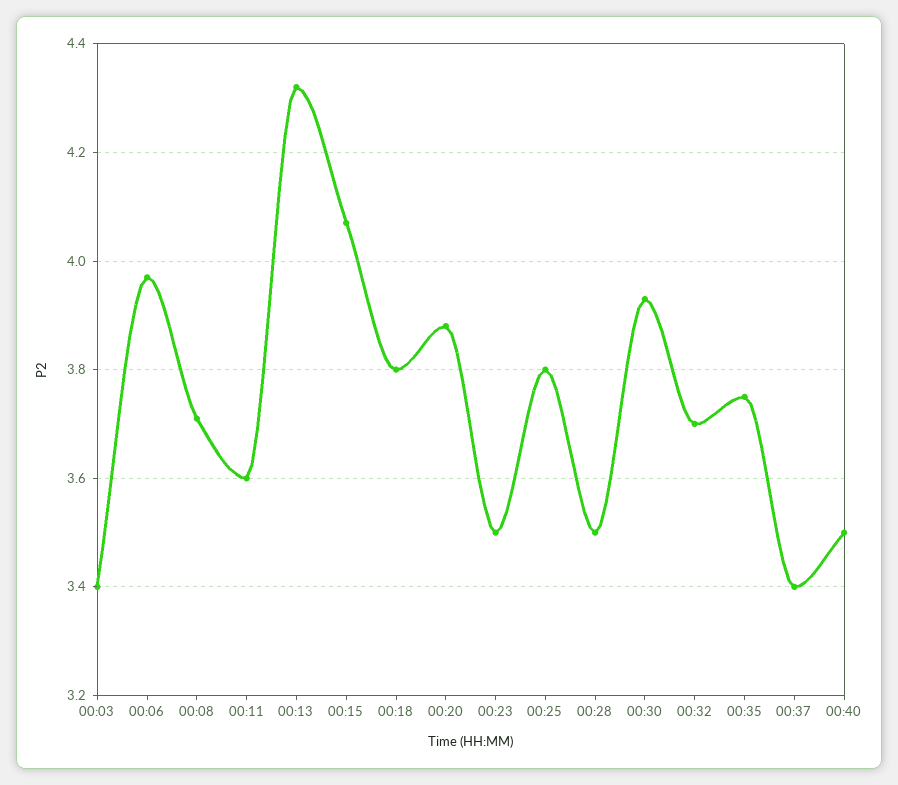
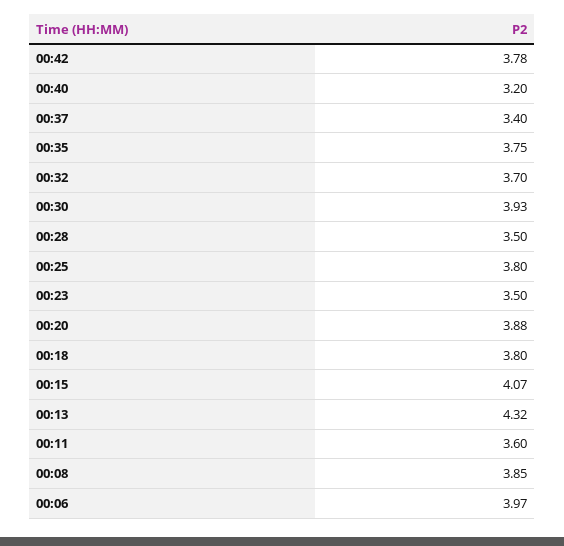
00:03: 3.4 -> none
00:08: 3.7 -> 3.85
00:40: 3.5 -> 3.2
00:42: none -> 3.78

